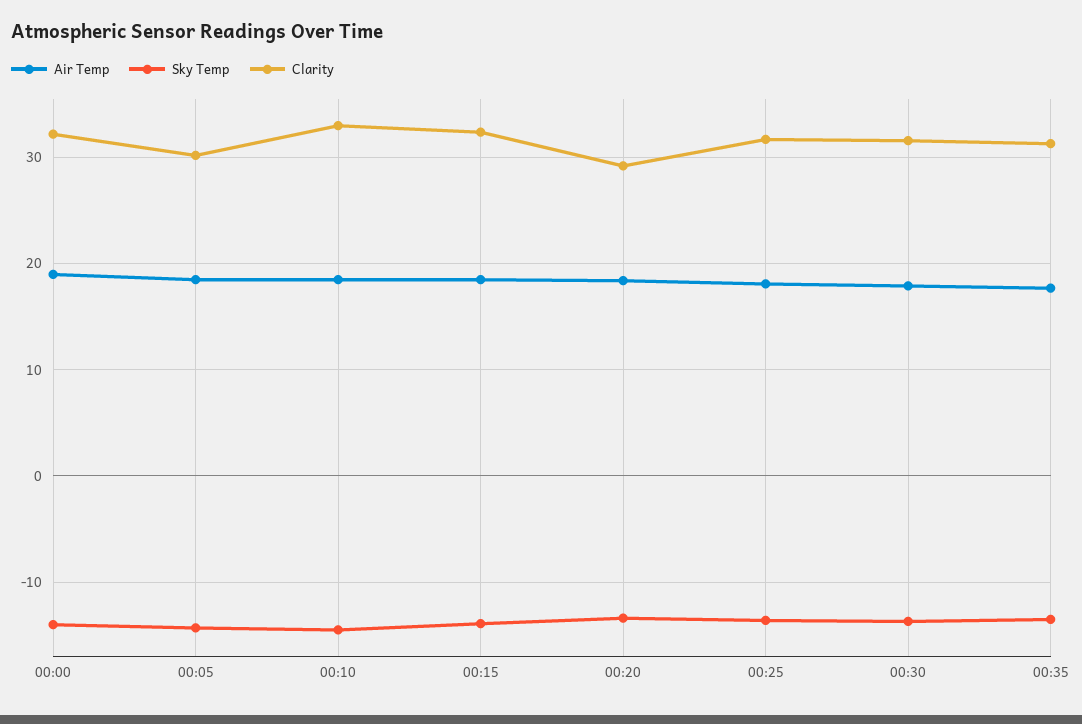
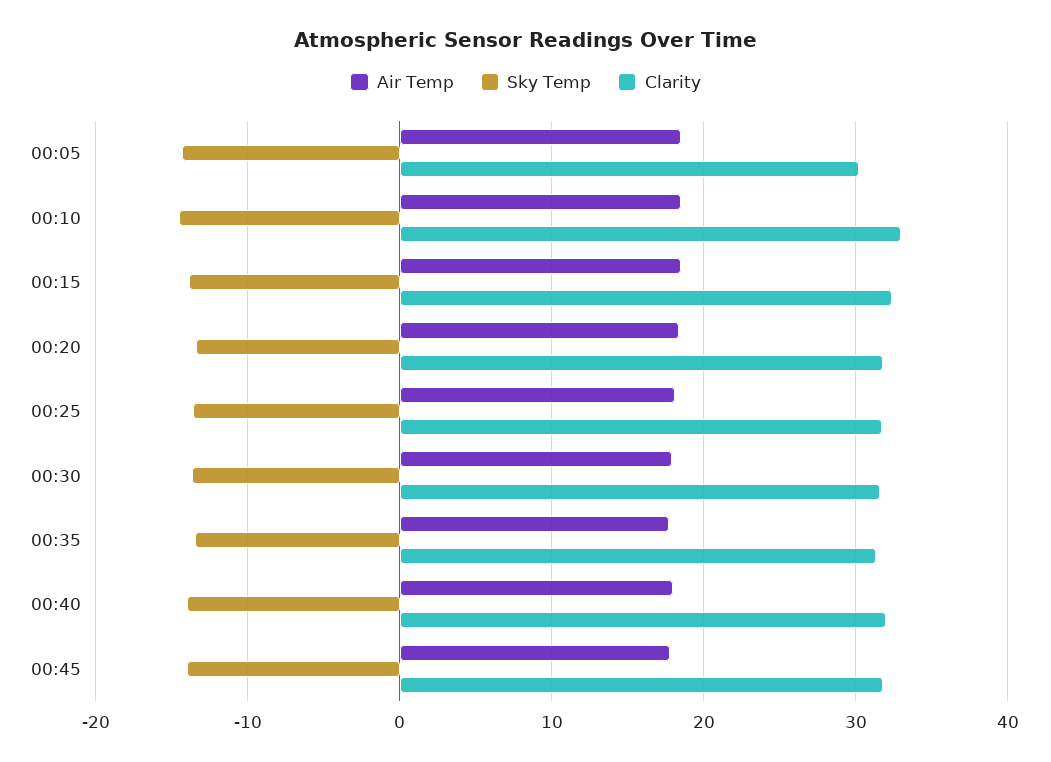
Air Temp, 00:00: 19 -> none
Sky Temp, 00:00: -14 -> none
Clarity, 00:00: 32 -> none
Clarity, 00:20: 29 -> 32
Air Temp, 00:40: none -> 18
Sky Temp, 00:40: none -> -14
Clarity, 00:40: none -> 32
Air Temp, 00:45: none -> 18
Sky Temp, 00:45: none -> -14
Clarity, 00:45: none -> 32

